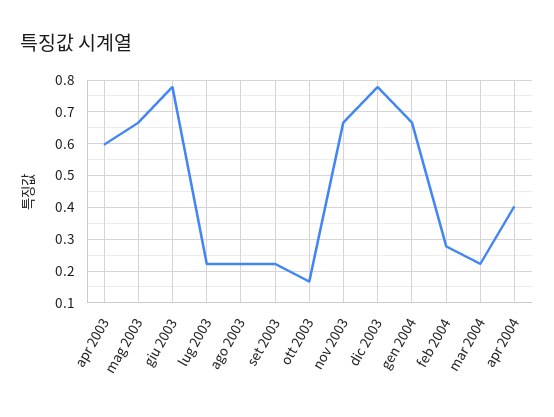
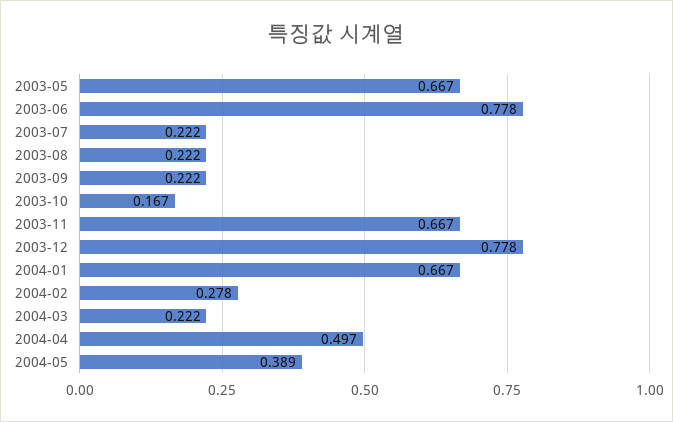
apr 2003: 0.6 -> none
apr 2004: 0.4 -> 0.497
2004-05: none -> 0.389

